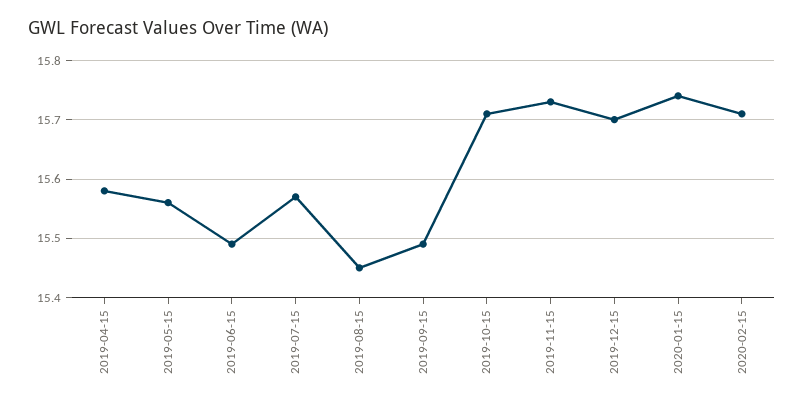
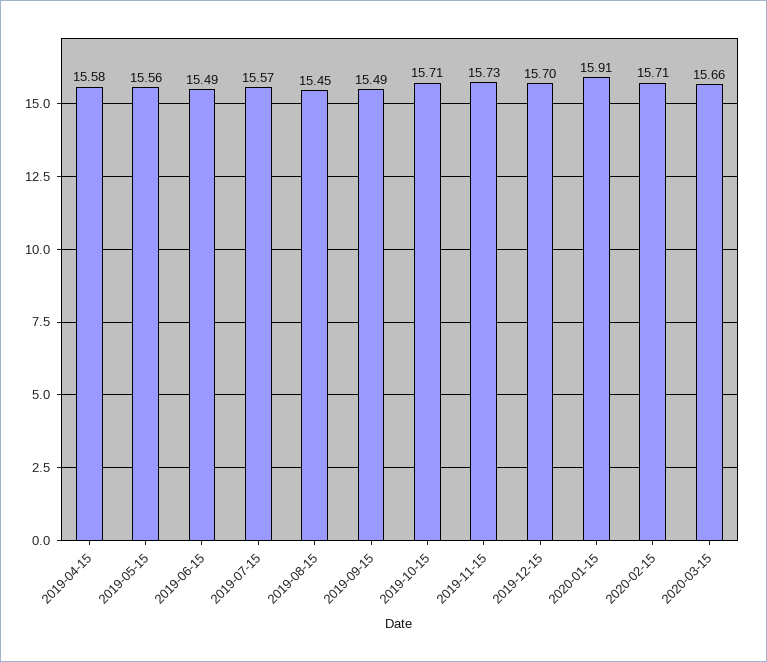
2020-01-15: 15.75 -> 15.91
2020-03-15: none -> 15.66

